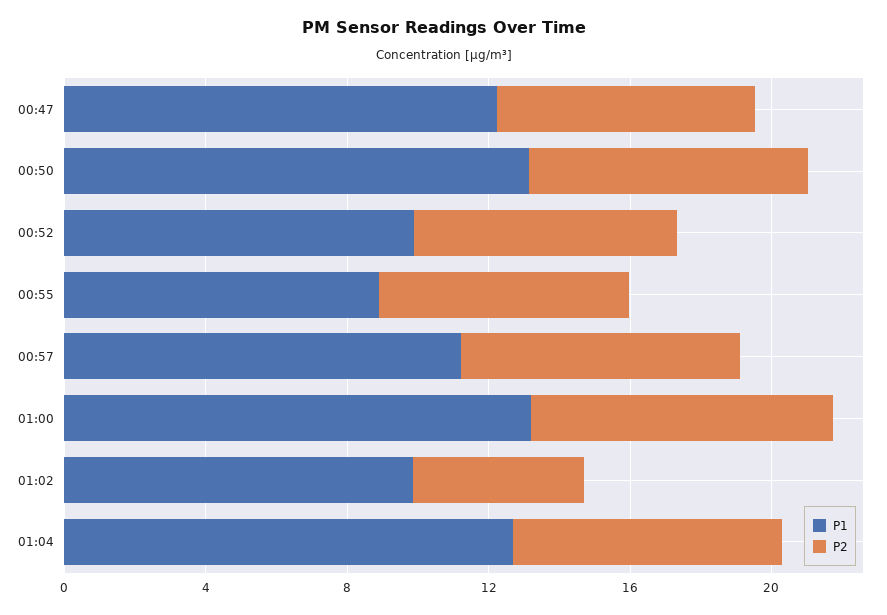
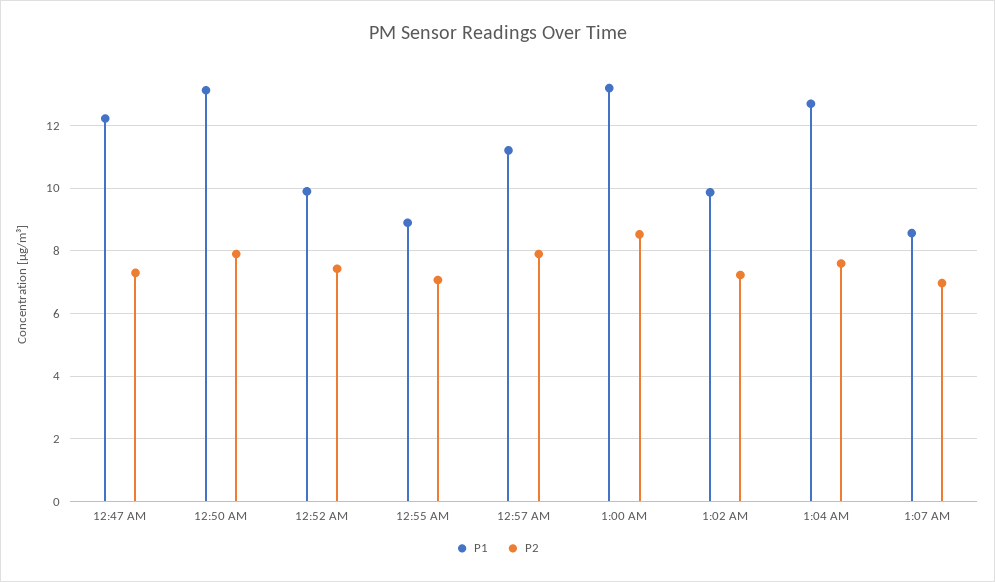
P2, 01:02: 5 -> 7.2
P1, 1:07 AM: none -> 8.6
P2, 1:07 AM: none -> 7

